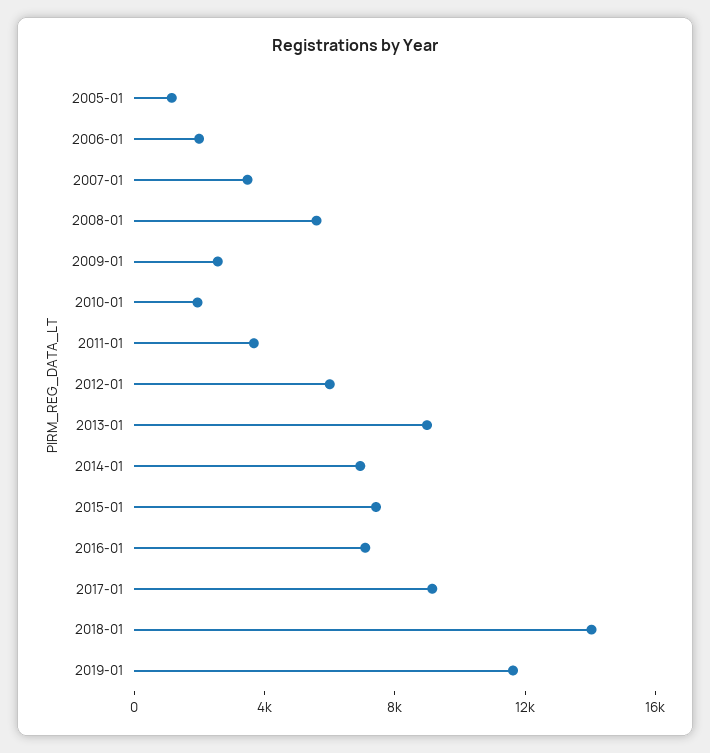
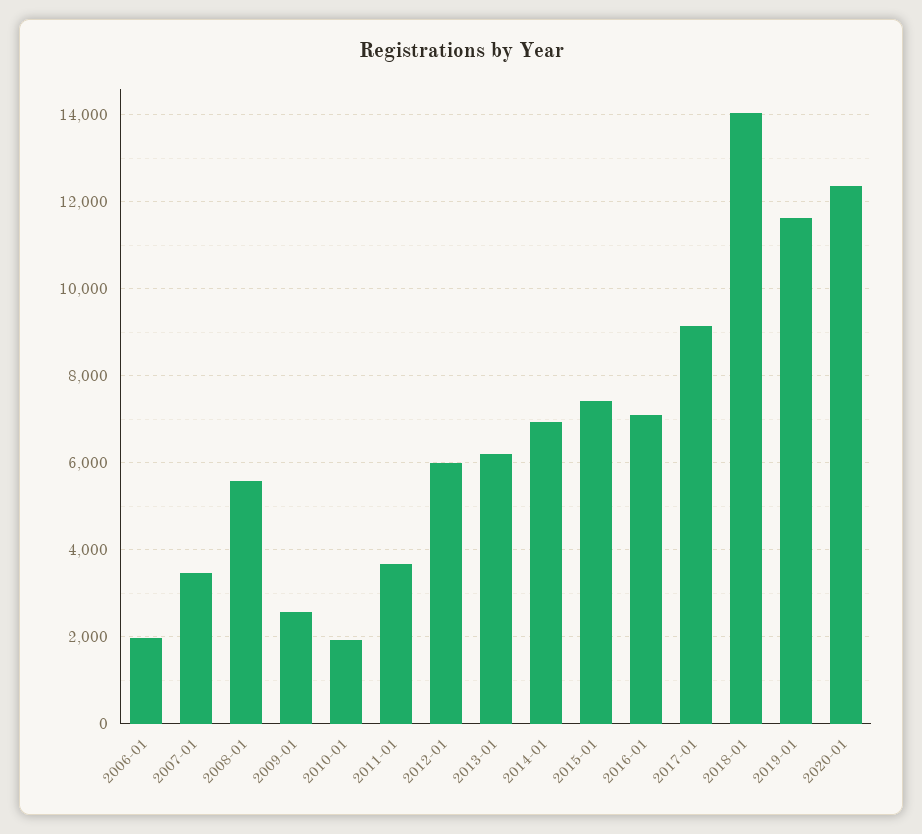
2005-01: 1000 -> none
2013-01: 9000 -> 6200
2020-01: none -> 12400

